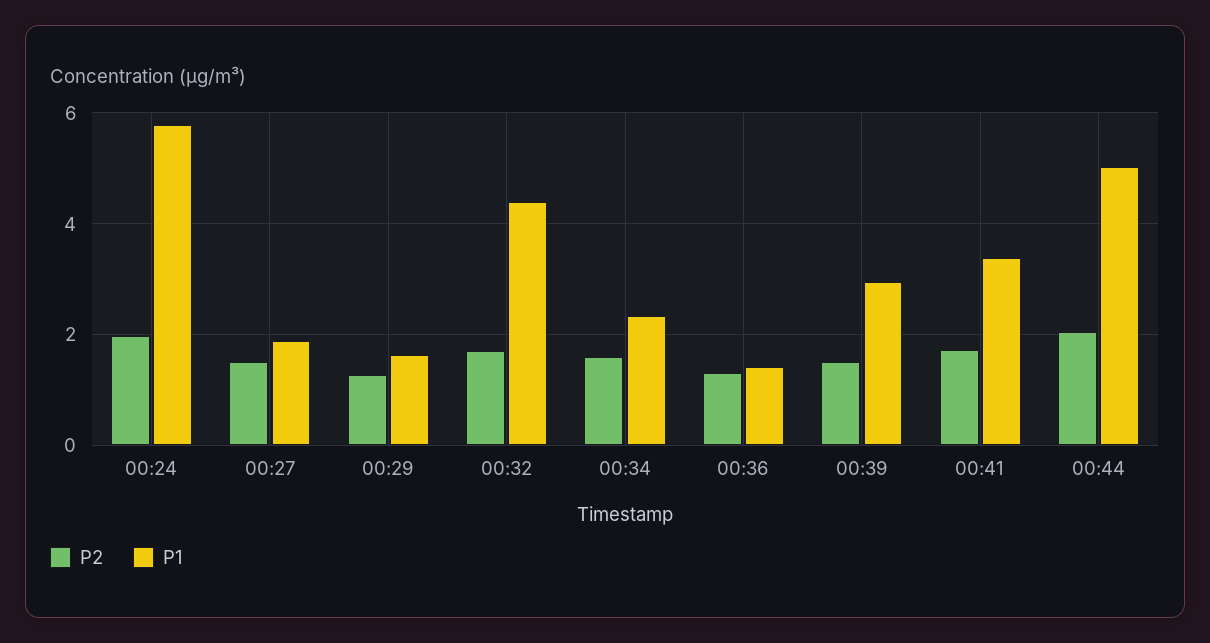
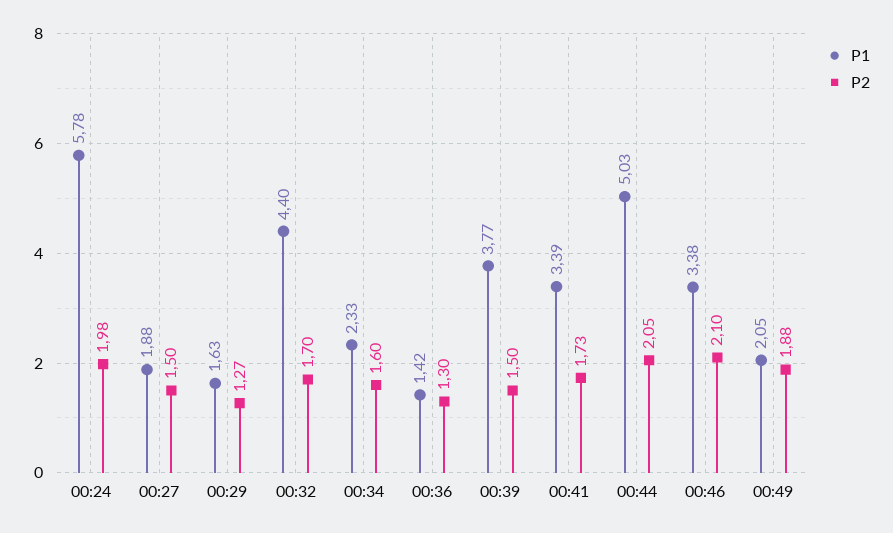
P1, 00:39: 3 -> 3.77
P1, 00:46: none -> 3.38
P2, 00:46: none -> 2.1
P1, 00:49: none -> 2.05
P2, 00:49: none -> 1.88

